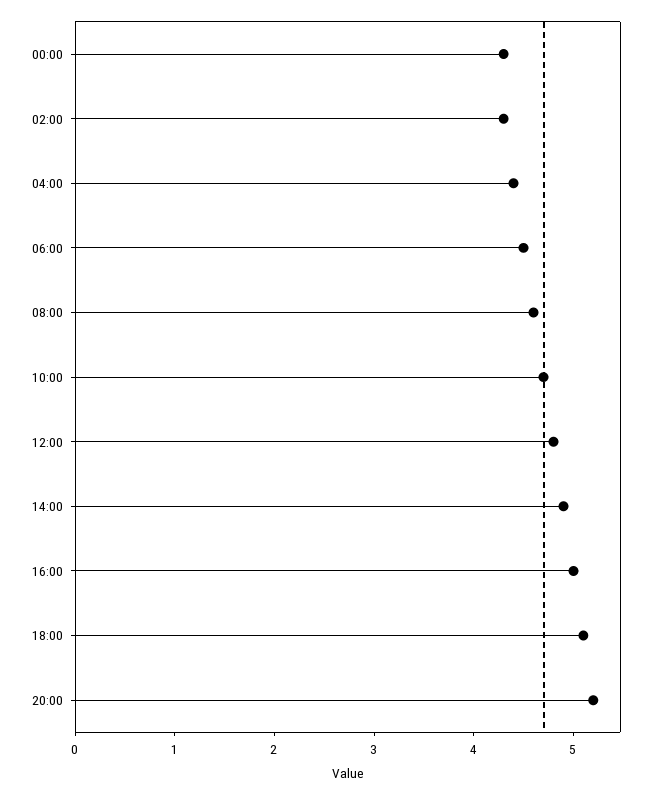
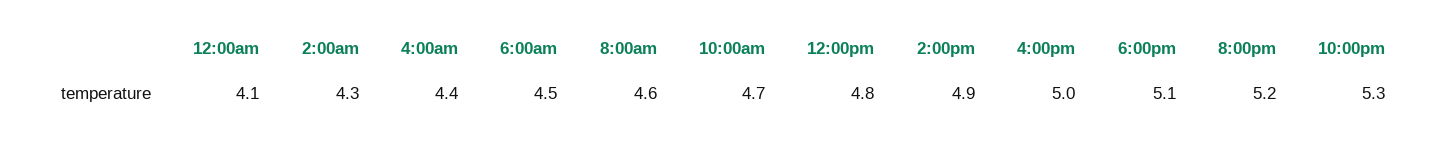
00:00: 4.3 -> 4.1
10:00pm: none -> 5.3

